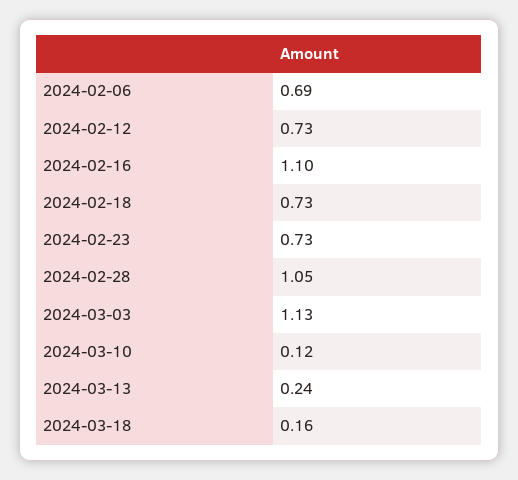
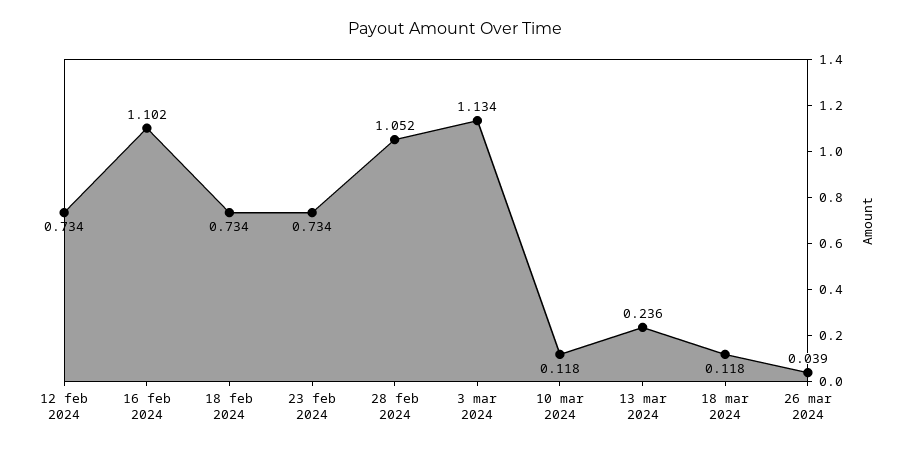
2024-02-06: 0.69 -> none
2024-03-18: 0.16 -> 0.118
26 mar 2024: none -> 0.039

